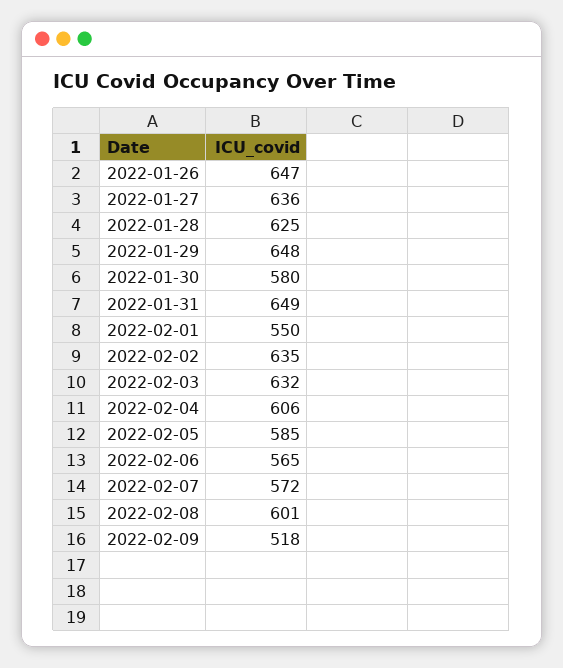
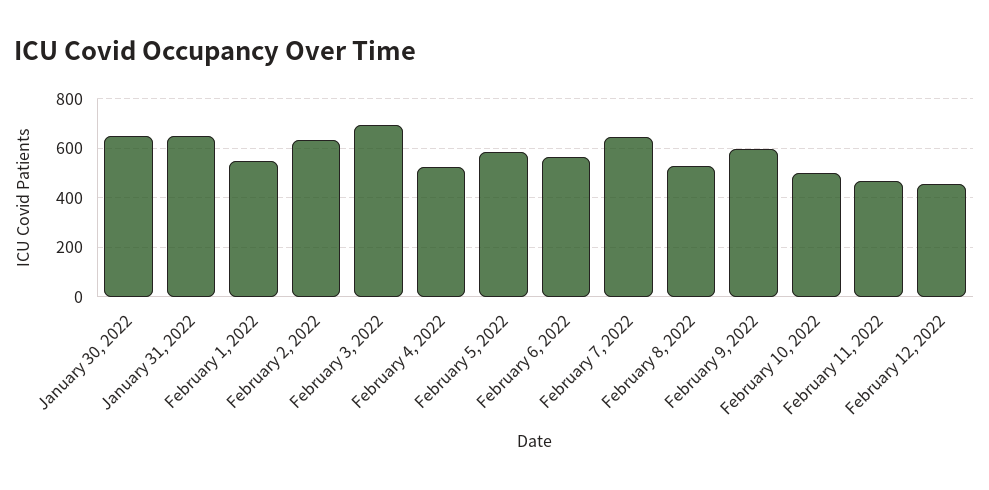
2022-01-26: 647 -> none
2022-01-27: 636 -> none
2022-01-28: 625 -> none
2022-01-29: 648 -> none
2022-01-30: 580 -> 650
2022-02-03: 632 -> 700
2022-02-04: 606 -> 525
2022-02-07: 572 -> 650
2022-02-08: 601 -> 525
2022-02-09: 518 -> 600
February 10, 2022: none -> 500
February 11, 2022: none -> 475
February 12, 2022: none -> 450

